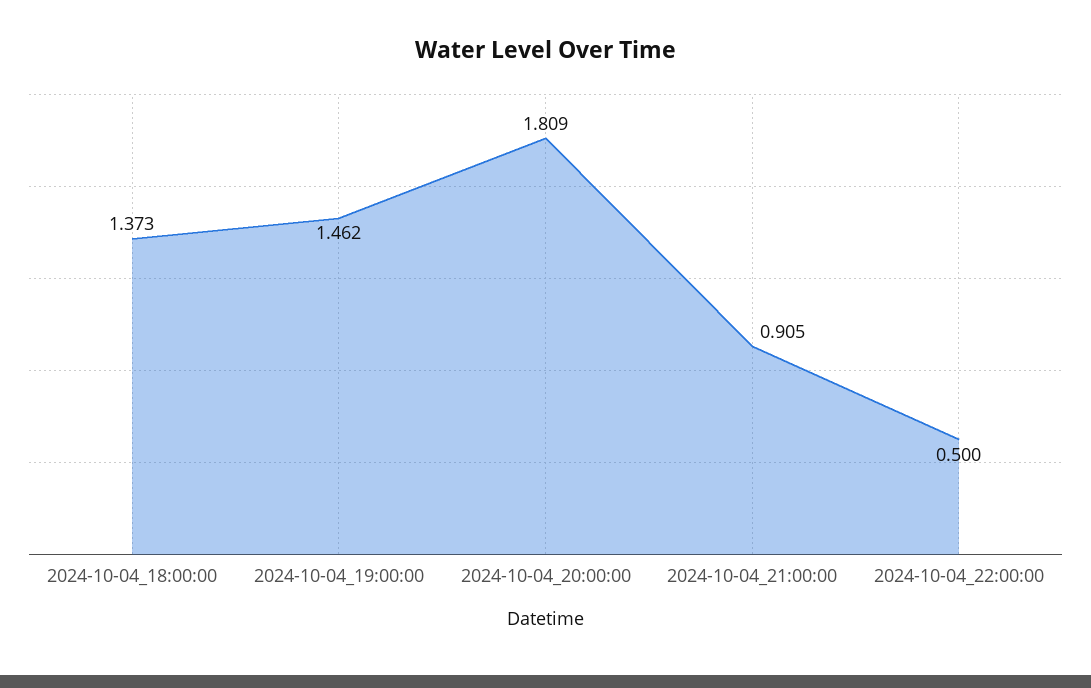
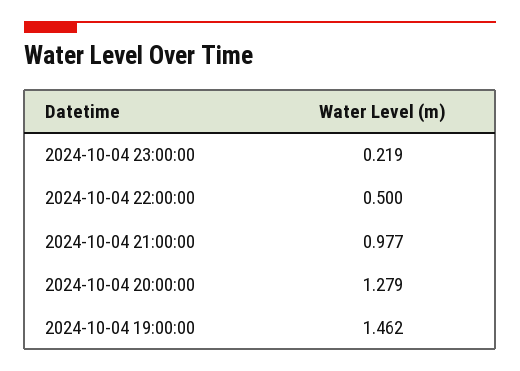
2024-10-04_18:00:00: 1.373 -> none
2024-10-04_20:00:00: 1.809 -> 1.279
2024-10-04_21:00:00: 0.905 -> 0.977
2024-10-04 23:00:00: none -> 0.219

